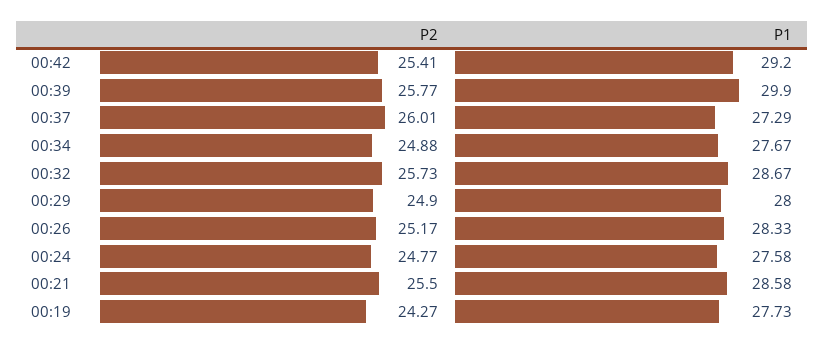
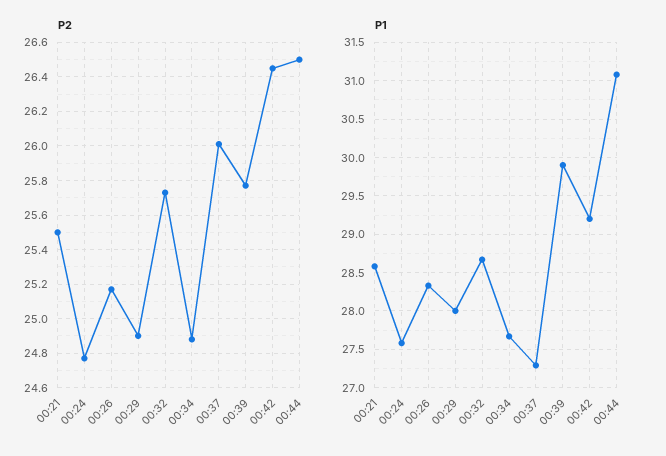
P2, 00:42: 25.41 -> 26.45
P2, 00:19: 24.27 -> none
P1, 00:19: 27.73 -> none
P2, 00:44: none -> 26.5
P1, 00:44: none -> 31.1

